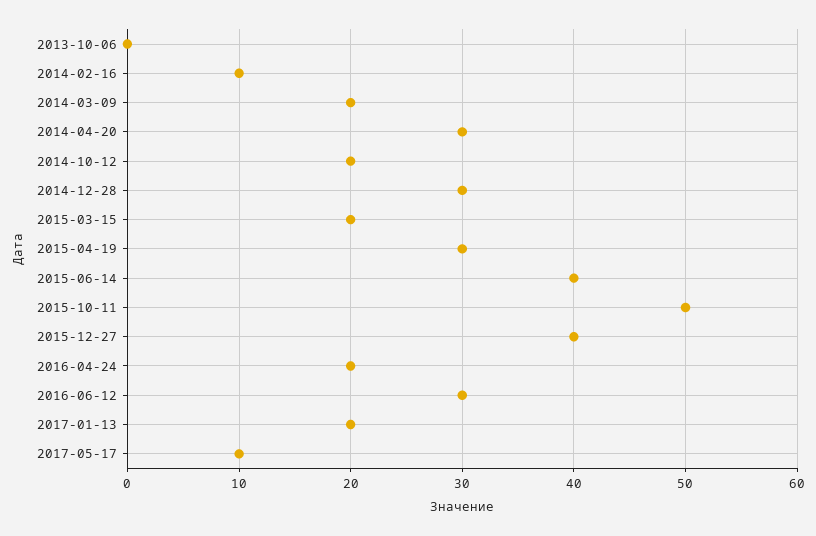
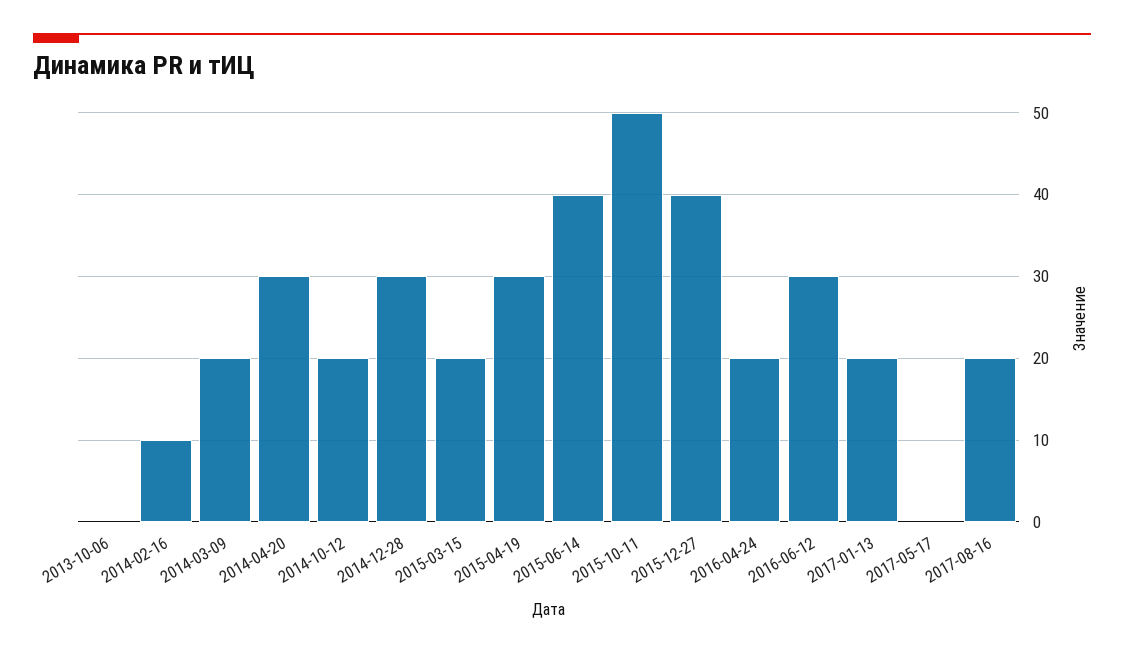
2017-05-17: 10 -> 0
2017-08-16: none -> 20

